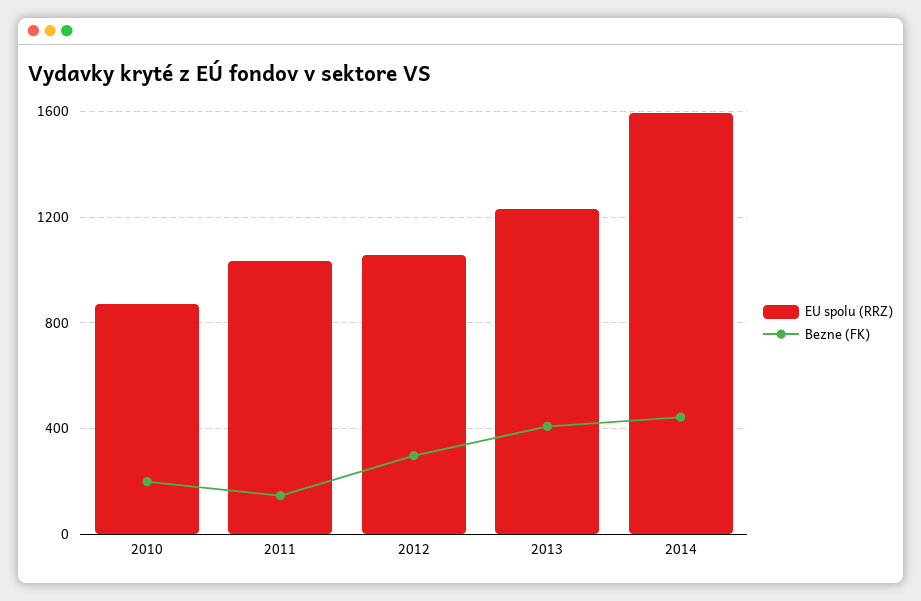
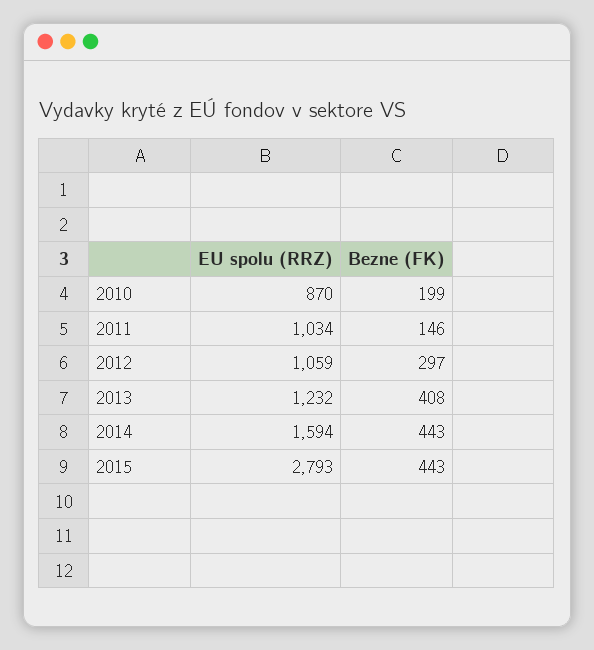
EU spolu (RRZ), 2015: none -> 2793
Bezne (FK), 2015: none -> 443

